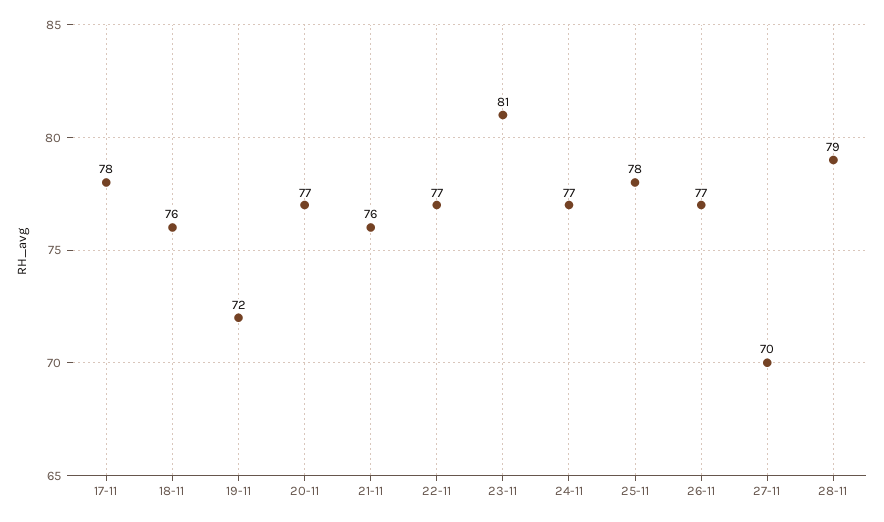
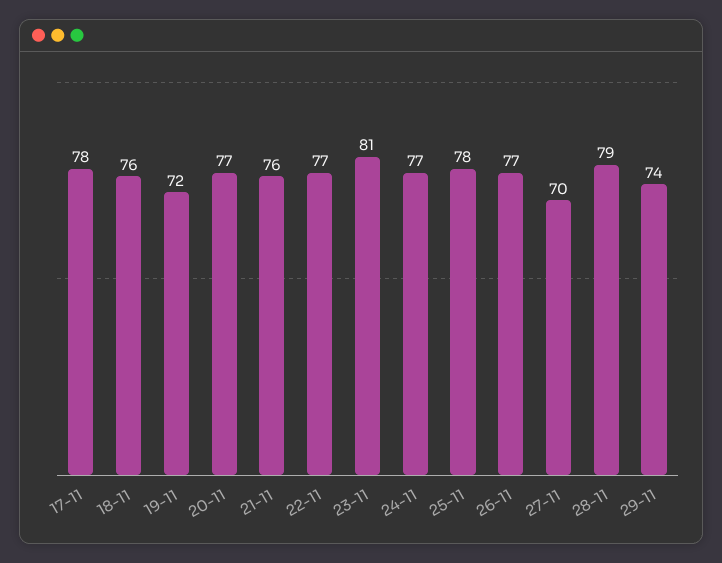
29-11: none -> 74

